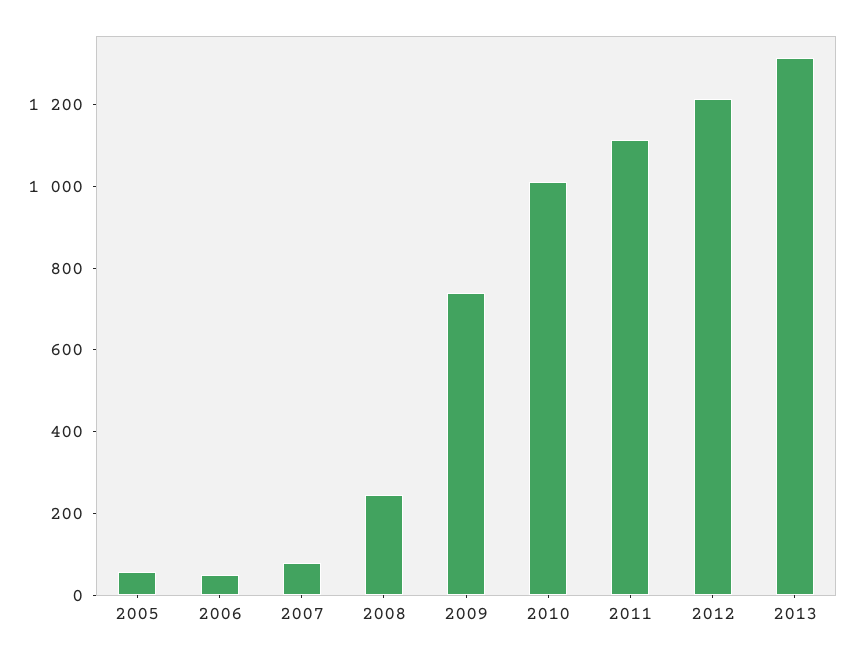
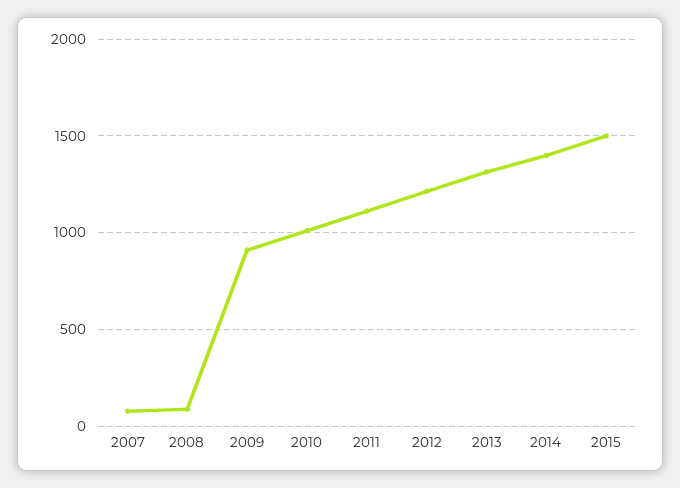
2005: 50 -> none
2006: 50 -> none
2008: 250 -> 100
2009: 750 -> 900
2014: none -> 1400
2015: none -> 1500

